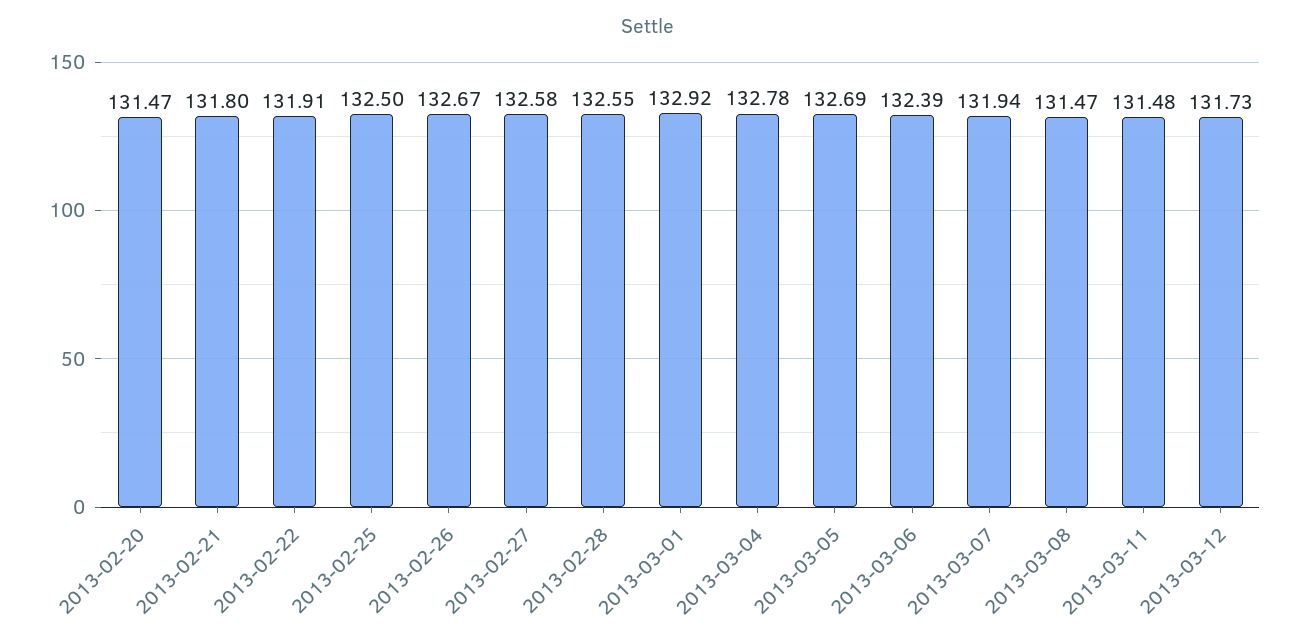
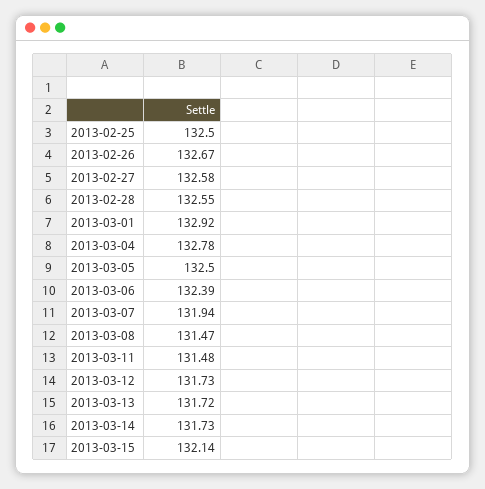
2013-02-20: 131.47 -> none
2013-02-21: 131.8 -> none
2013-02-22: 131.91 -> none
2013-03-05: 132.69 -> 132.5
2013-03-13: none -> 131.72
2013-03-14: none -> 131.73
2013-03-15: none -> 132.14

